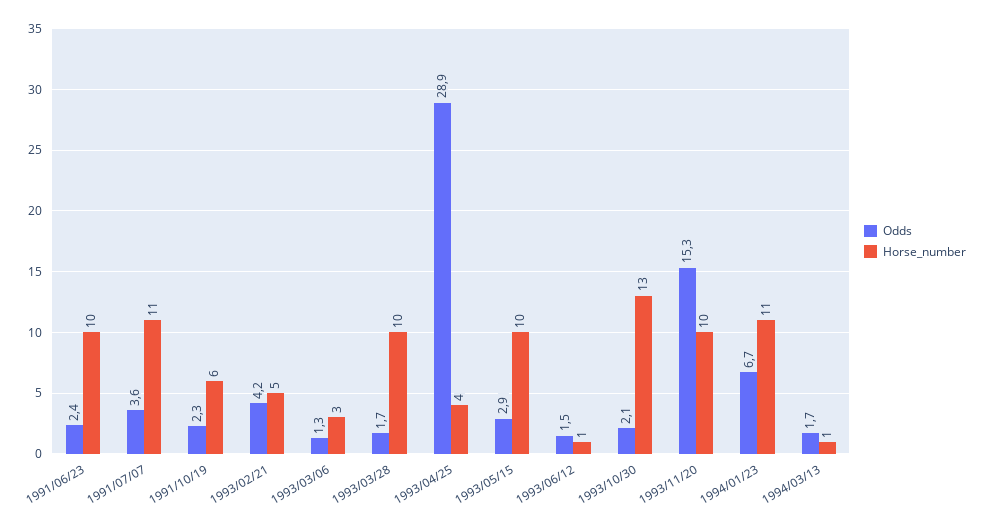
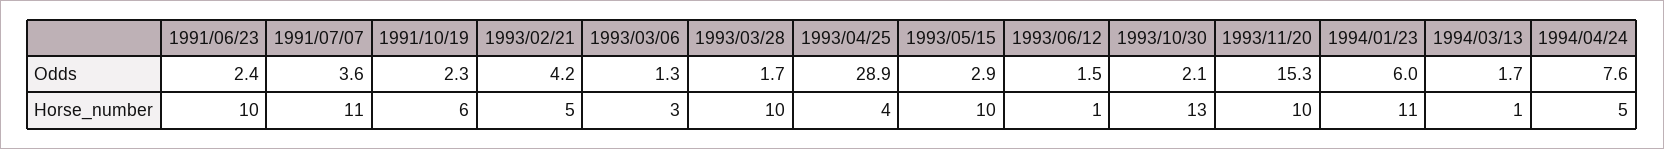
Odds, 1994/01/23: 6.7 -> 6
Odds, 1994/04/24: none -> 7.6
Horse_number, 1994/04/24: none -> 5

